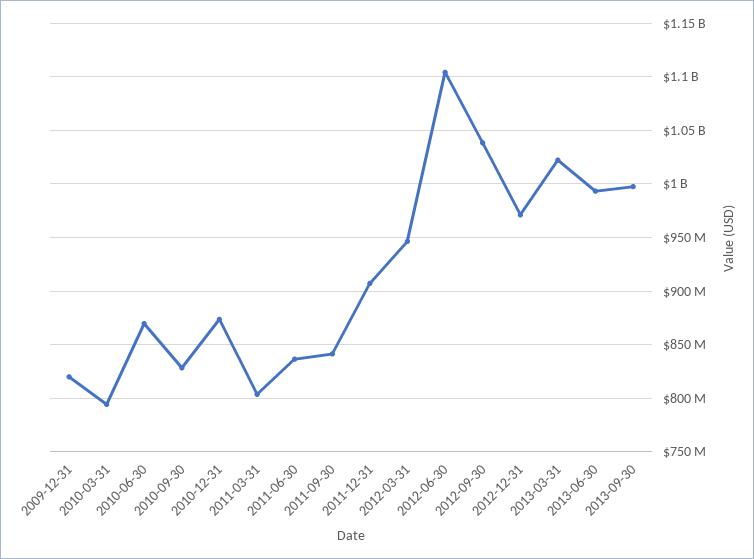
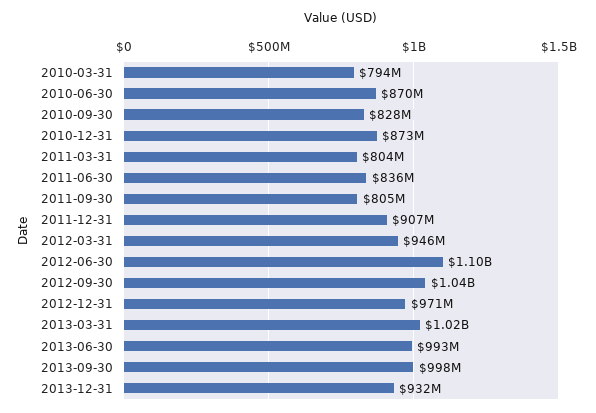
2009-12-31: 820000000 -> none
2011-09-30: 840000000 -> 805000000
2013-12-31: none -> 932000000

